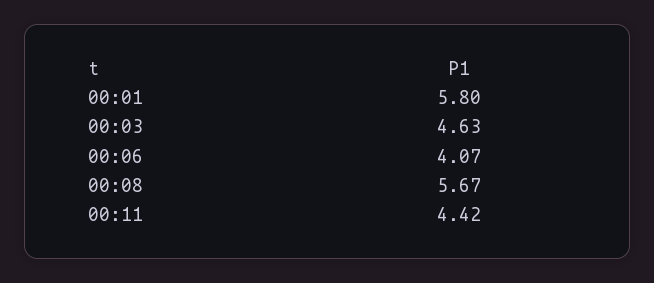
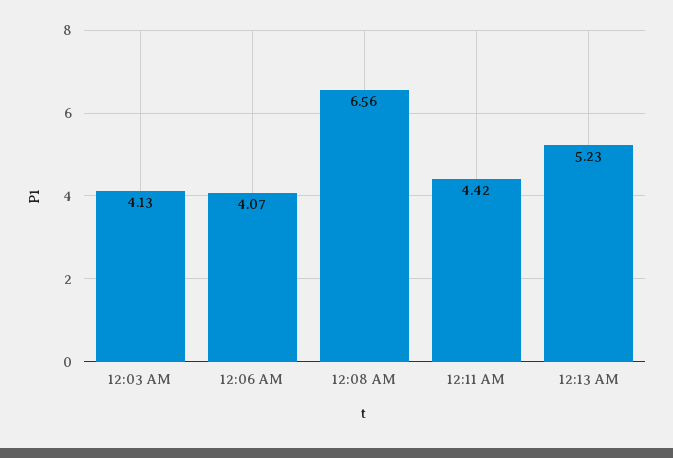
00:01: 5.8 -> none
00:03: 4.63 -> 4.13
00:08: 5.67 -> 6.56
12:13 AM: none -> 5.23

